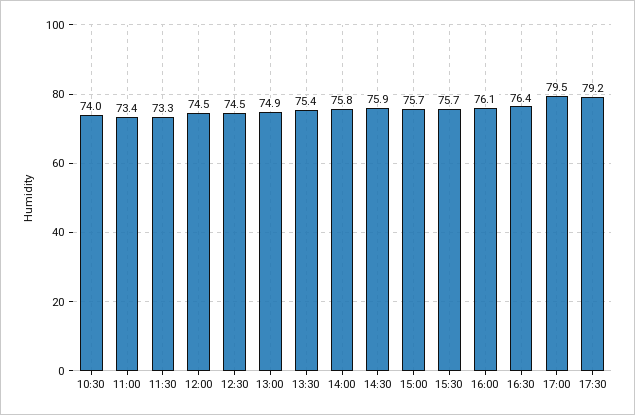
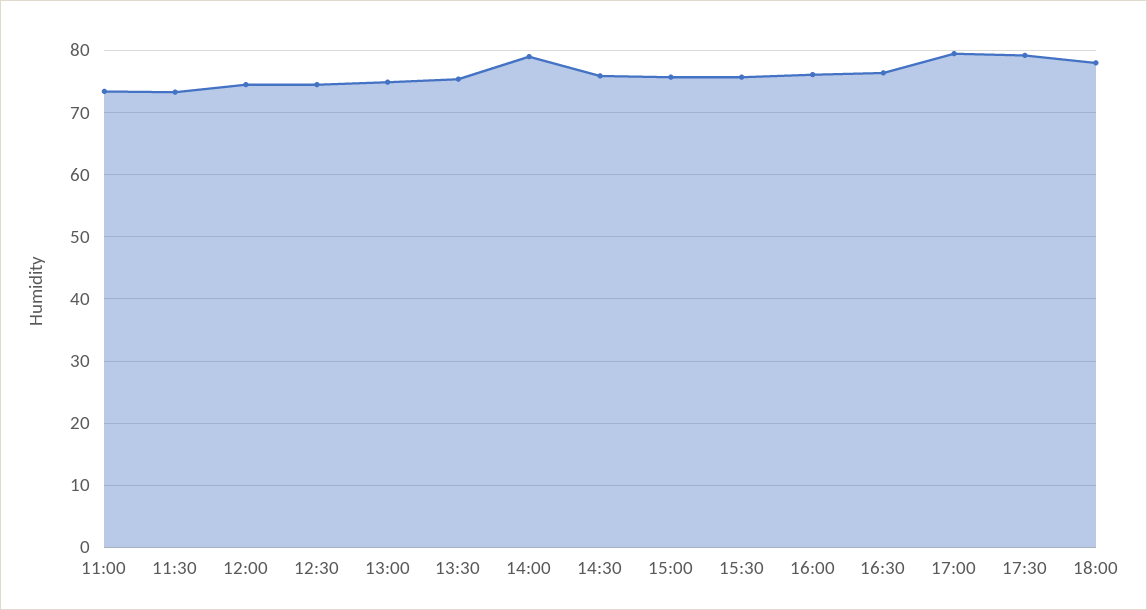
10:30: 74 -> none
14:00: 75.8 -> 79
18:00: none -> 78

